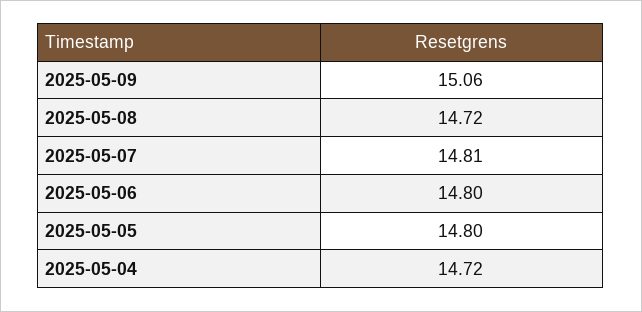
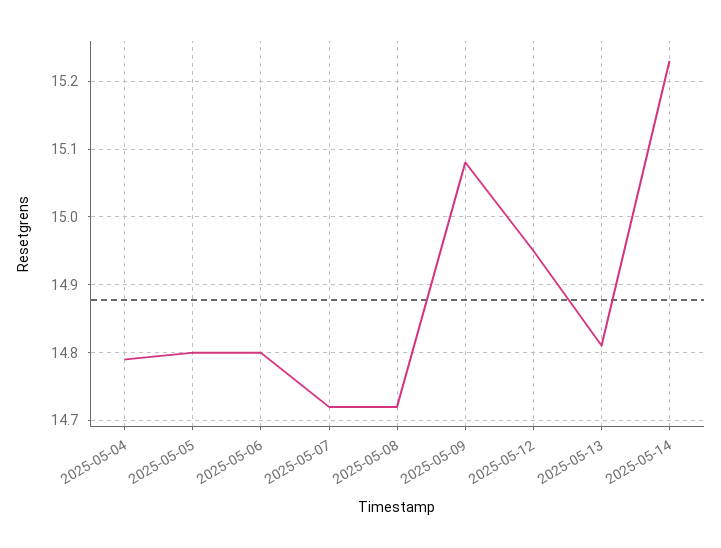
2025-05-09: 15.06 -> 15.08
2025-05-07: 14.81 -> 14.72
2025-05-04: 14.72 -> 14.79
2025-05-12: none -> 14.95
2025-05-13: none -> 14.81
2025-05-14: none -> 15.23

